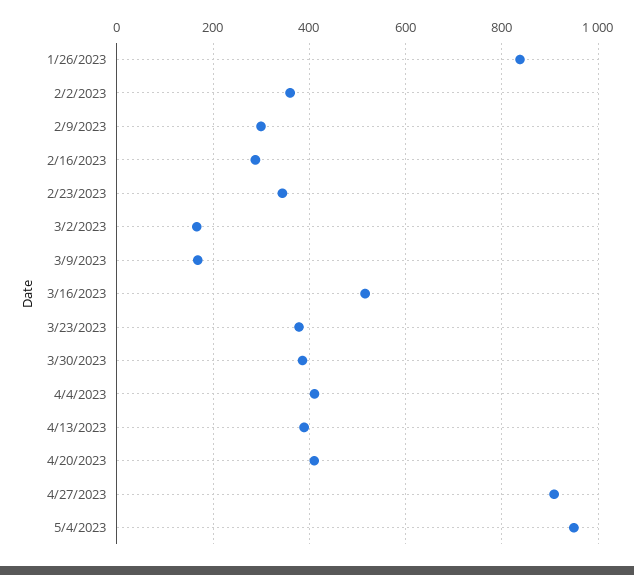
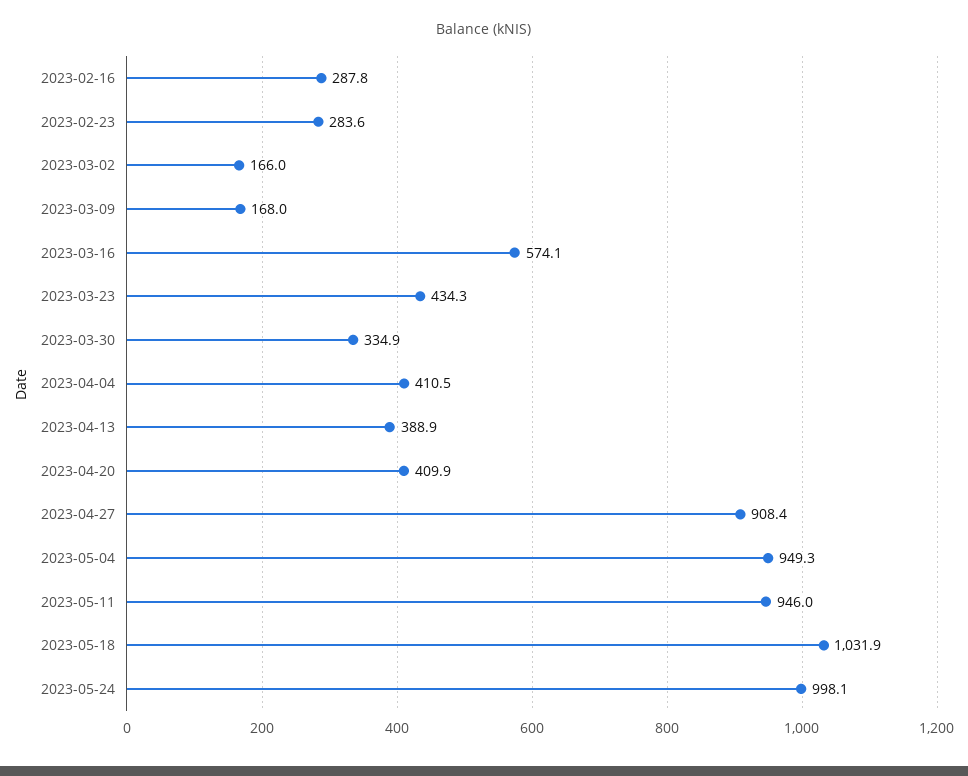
1/26/2023: 840 -> none
2/2/2023: 360 -> none
2/9/2023: 300 -> none
2/23/2023: 340 -> 283.6
3/16/2023: 520 -> 574.1
3/23/2023: 380 -> 434.3
3/30/2023: 380 -> 334.9
2023-05-11: none -> 946
2023-05-18: none -> 1031.9
2023-05-24: none -> 998.1

